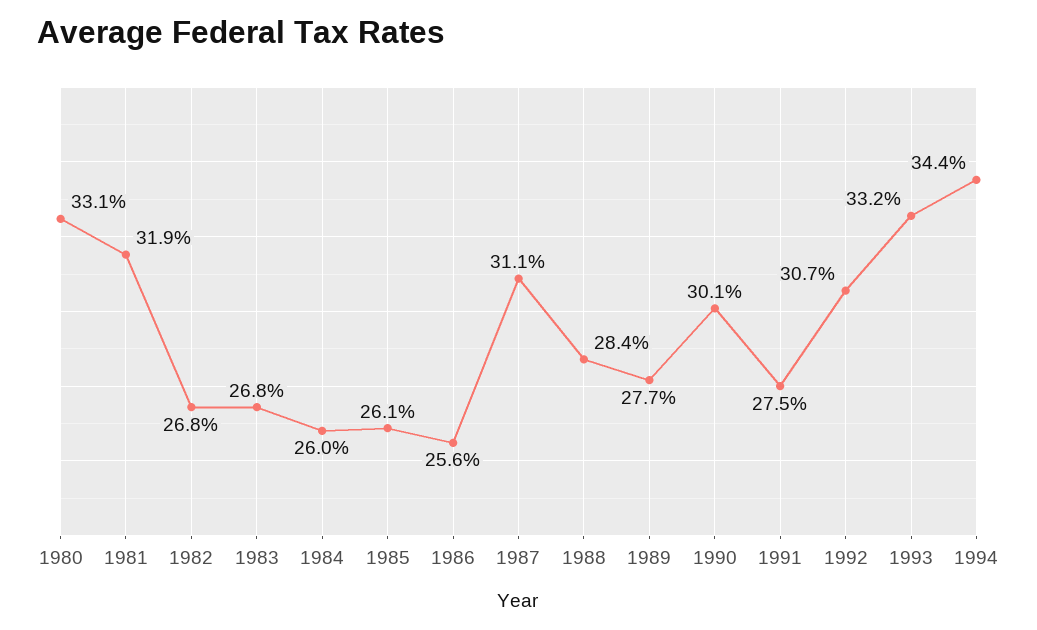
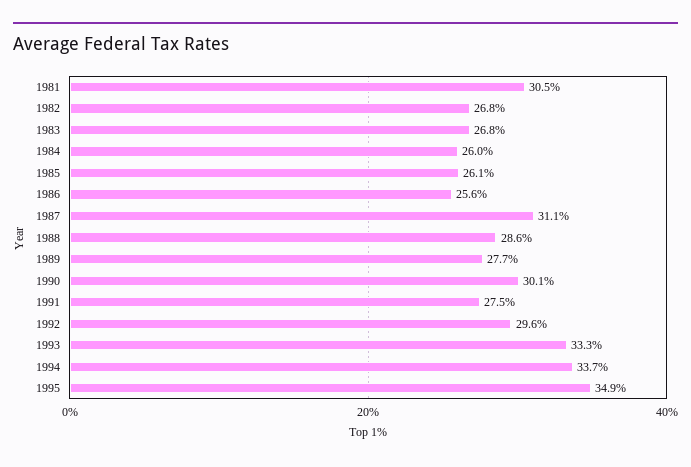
1980: 33.1 -> none
1981: 31.9 -> 30.5
1988: 28.4 -> 28.6
1992: 30.7 -> 29.6
1993: 33.2 -> 33.3
1994: 34.4 -> 33.7
1995: none -> 34.9

